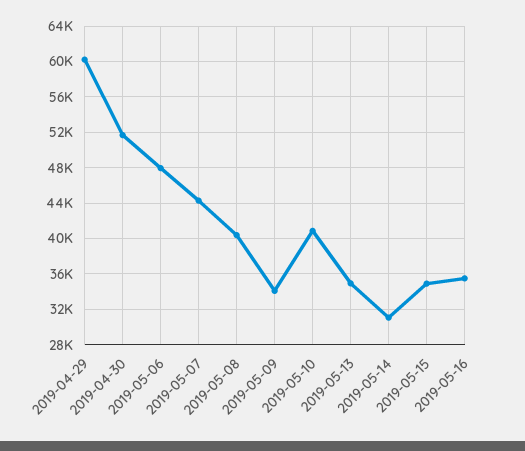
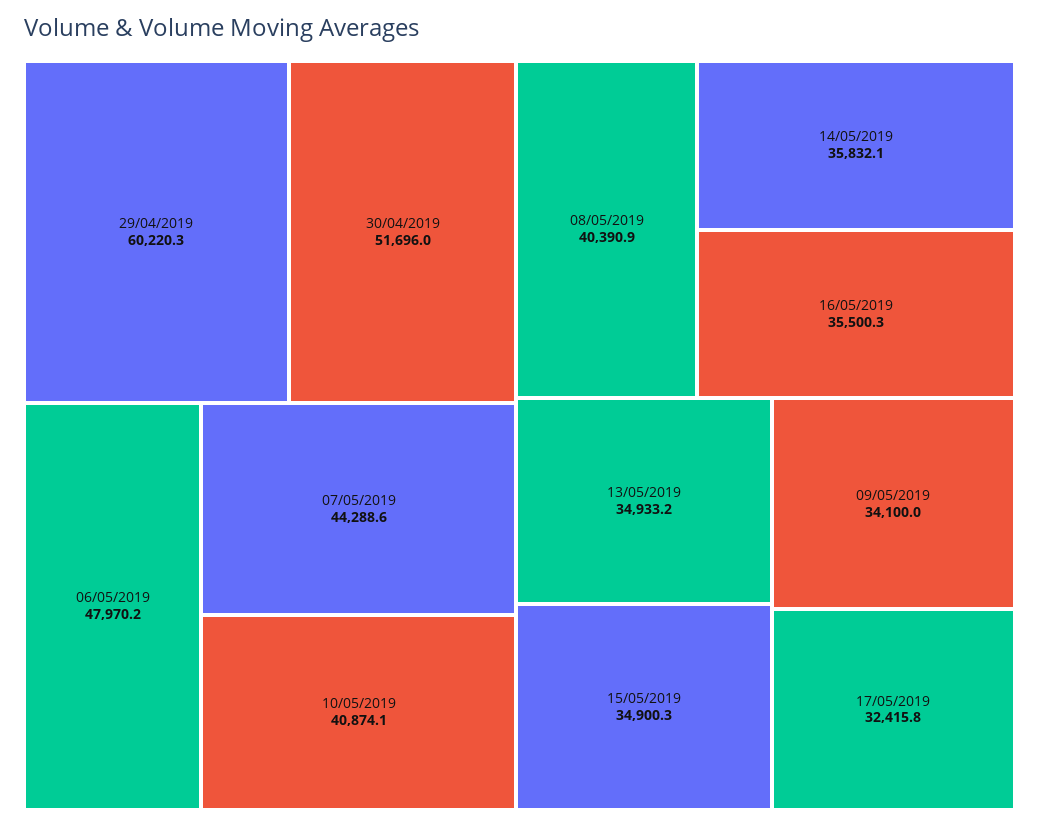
2019-05-14: 31000 -> 35832.1
17/05/2019: none -> 32415.8

